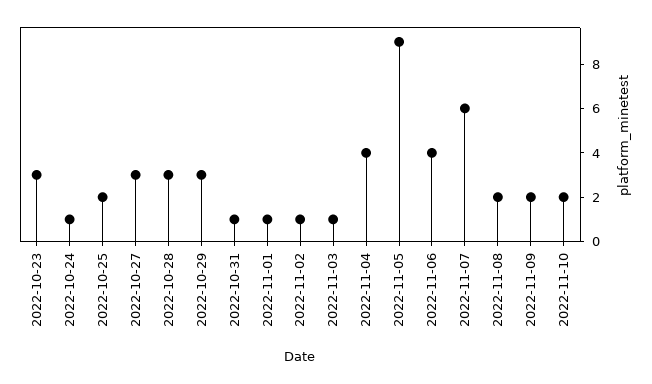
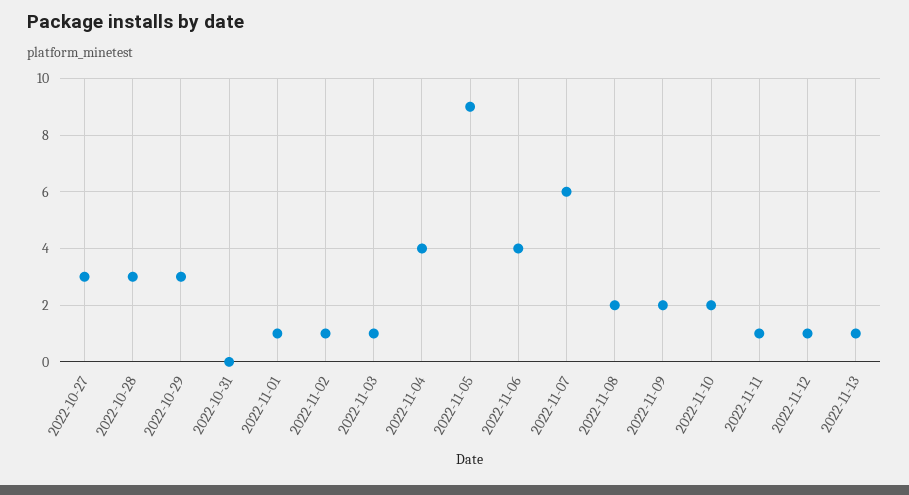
2022-10-23: 3 -> none
2022-10-24: 1 -> none
2022-10-25: 2 -> none
2022-10-31: 1 -> 0
2022-11-11: none -> 1
2022-11-12: none -> 1
2022-11-13: none -> 1

